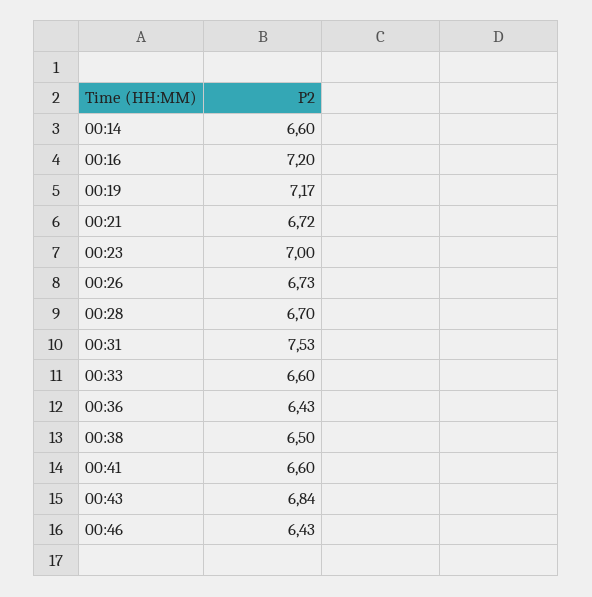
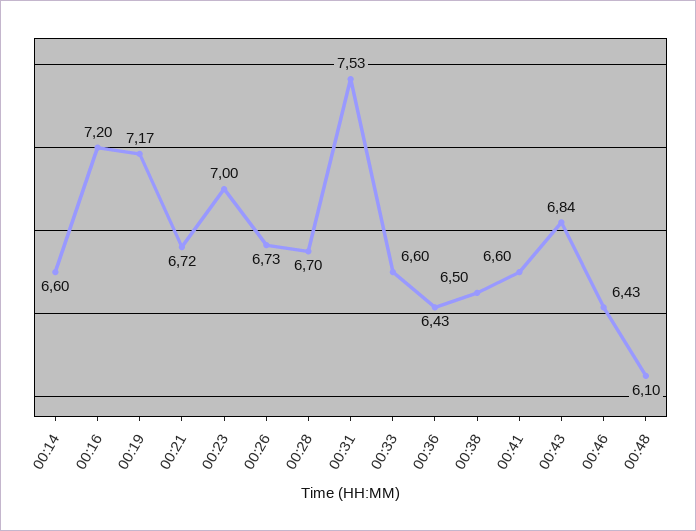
00:48: none -> 6.1

